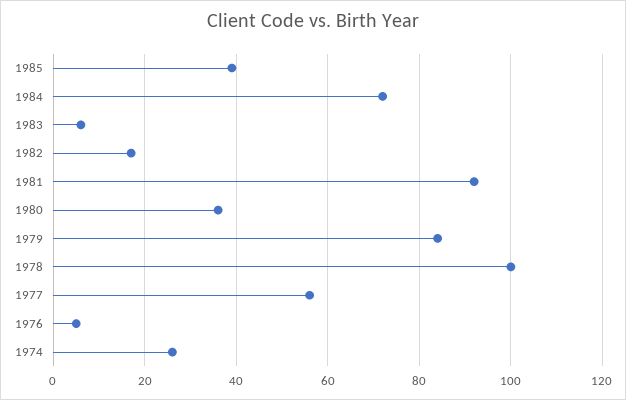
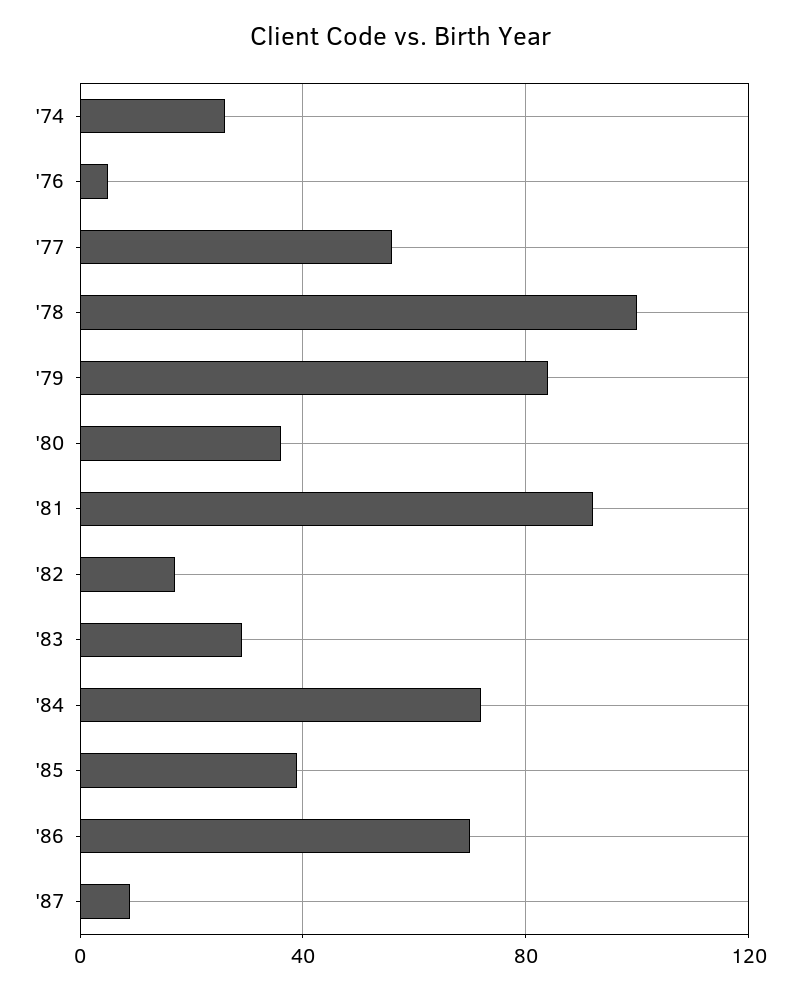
1983: 5 -> 30
'86: none -> 70
'87: none -> 10

